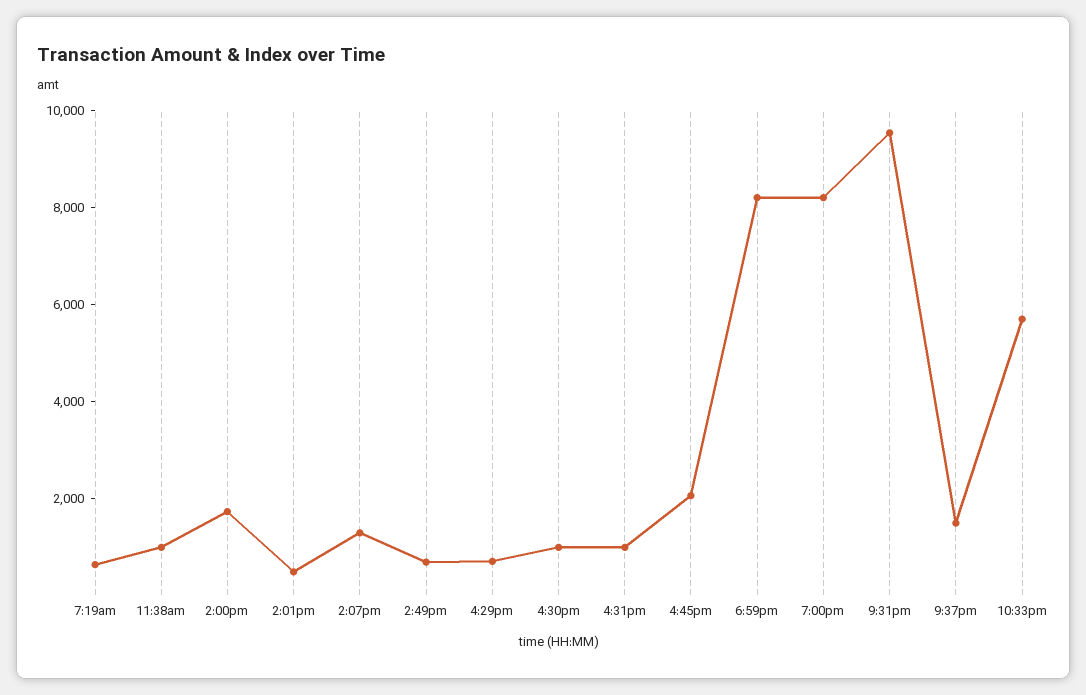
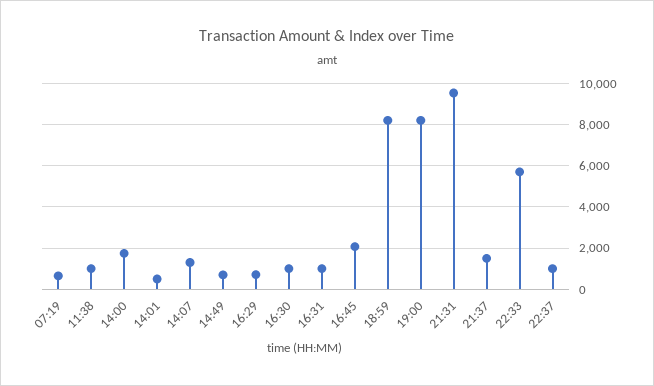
22:37: none -> 1000

